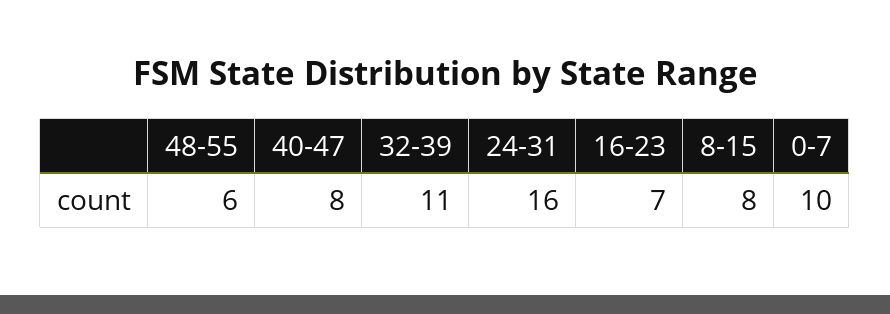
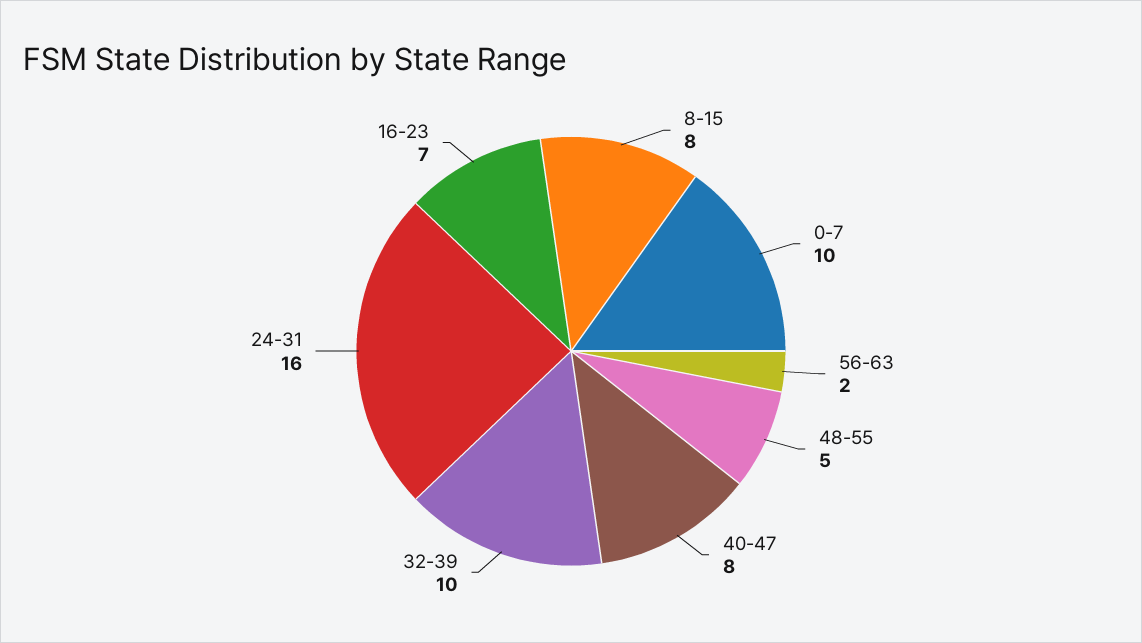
48-55: 6 -> 5
32-39: 11 -> 10
56-63: none -> 2

